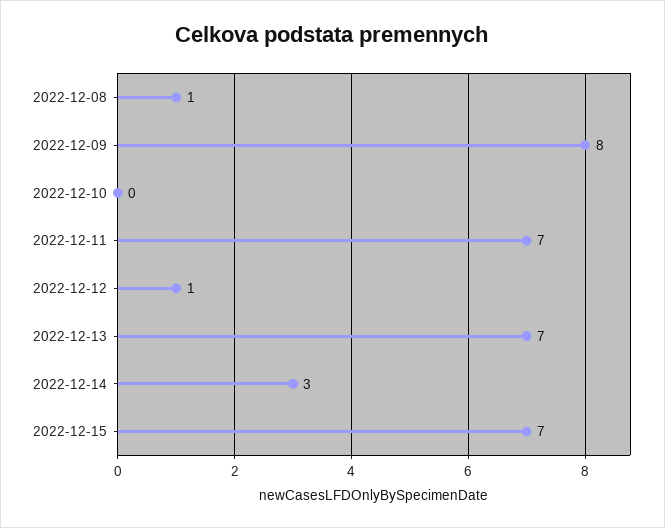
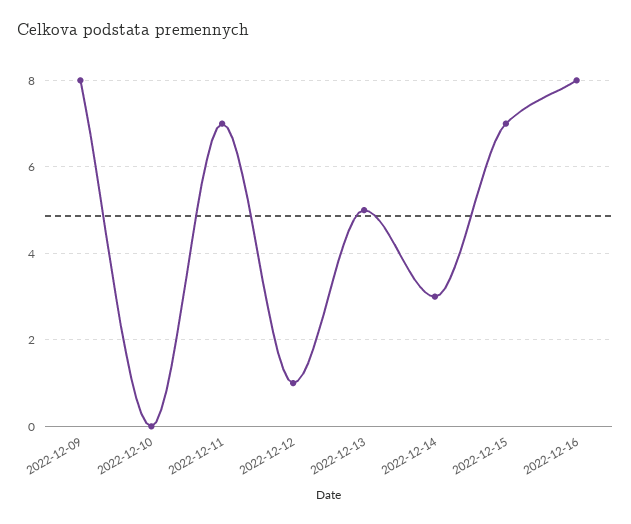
2022-12-08: 1 -> none
2022-12-13: 7 -> 5
2022-12-16: none -> 8

